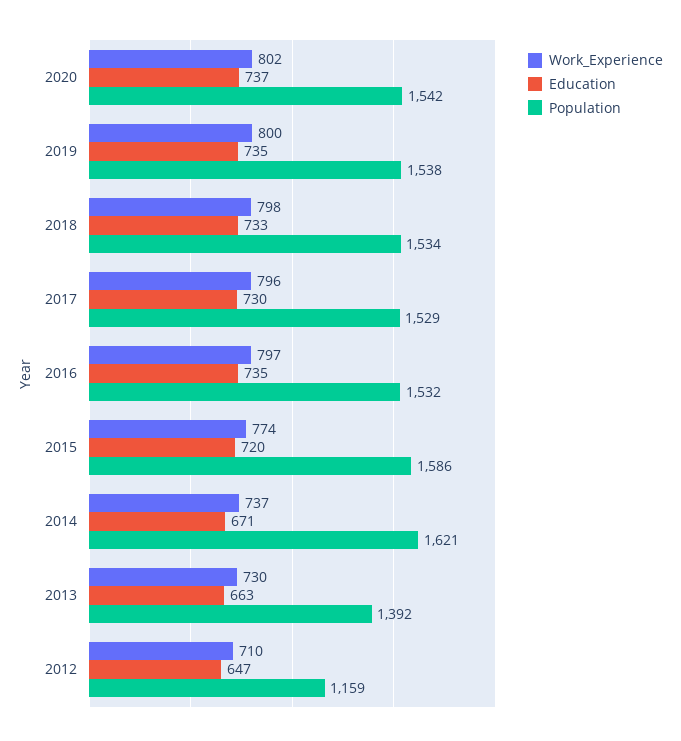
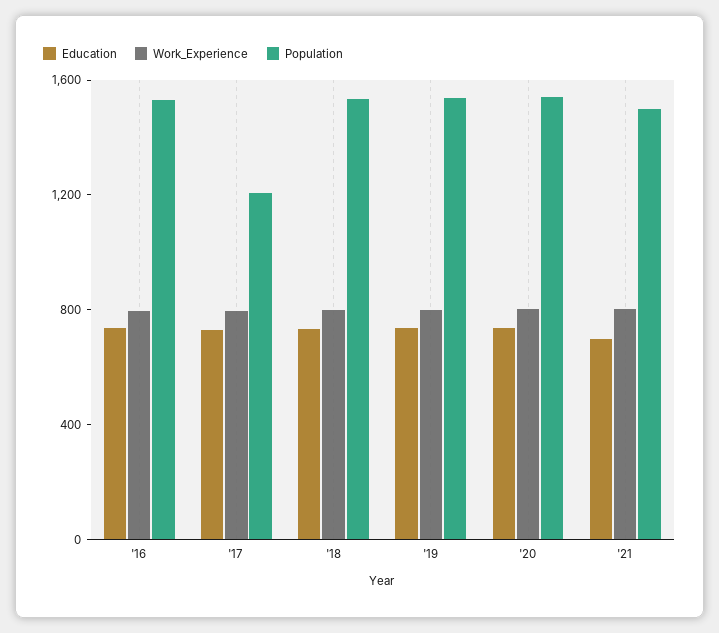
Population, 2017: 1529 -> 1200
Work_Experience, 2015: 774 -> none
Education, 2015: 720 -> none
Population, 2015: 1586 -> none
Work_Experience, 2014: 737 -> none
Education, 2014: 671 -> none
Population, 2014: 1621 -> none
Work_Experience, 2013: 730 -> none
Education, 2013: 663 -> none
Population, 2013: 1392 -> none
Work_Experience, 2012: 710 -> none
Education, 2012: 647 -> none
Population, 2012: 1159 -> none
Education, '21: none -> 700
Work_Experience, '21: none -> 800
Population, '21: none -> 1500

